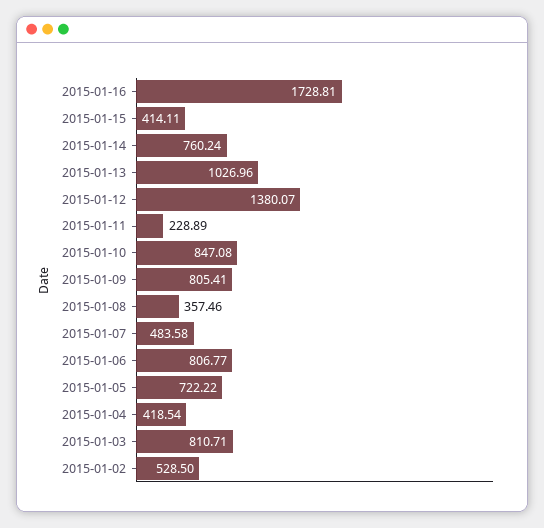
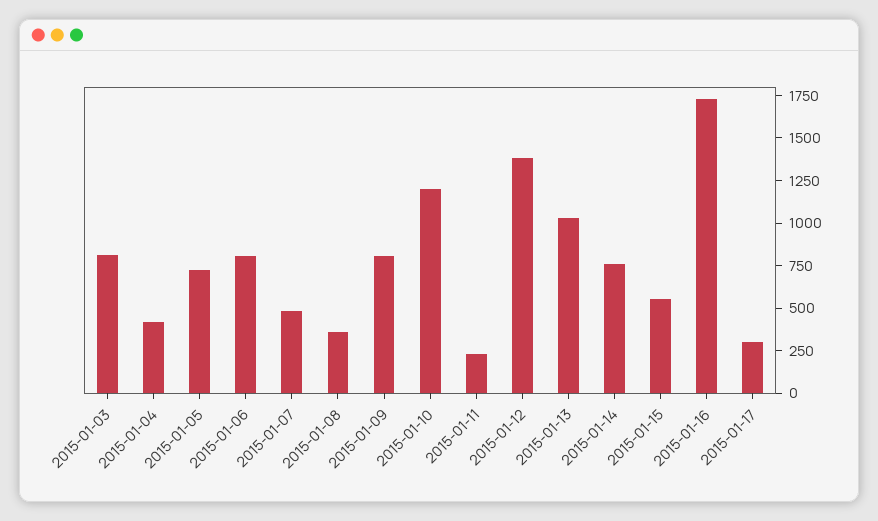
2015-01-15: 414.11 -> 550
2015-01-10: 847.08 -> 1200
2015-01-02: 528.5 -> none
2015-01-17: none -> 300

